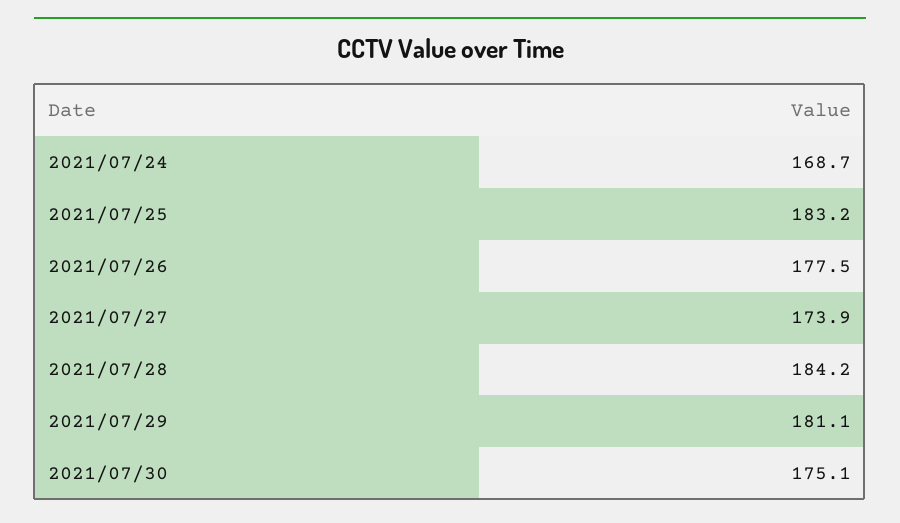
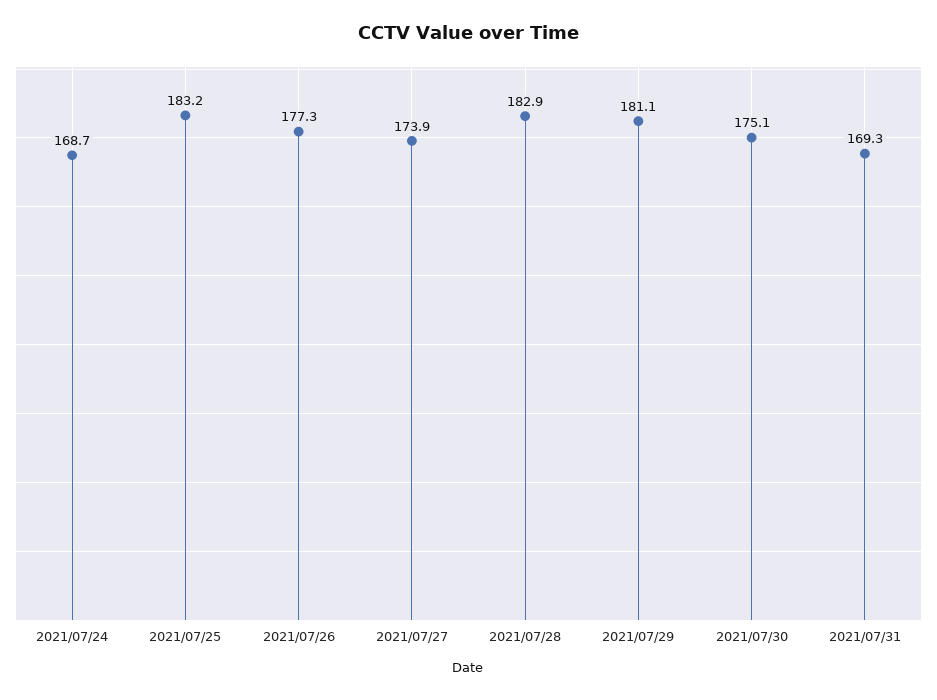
2021/07/26: 177.5 -> 177.3
2021/07/28: 184.2 -> 182.9
2021/07/31: none -> 169.3

